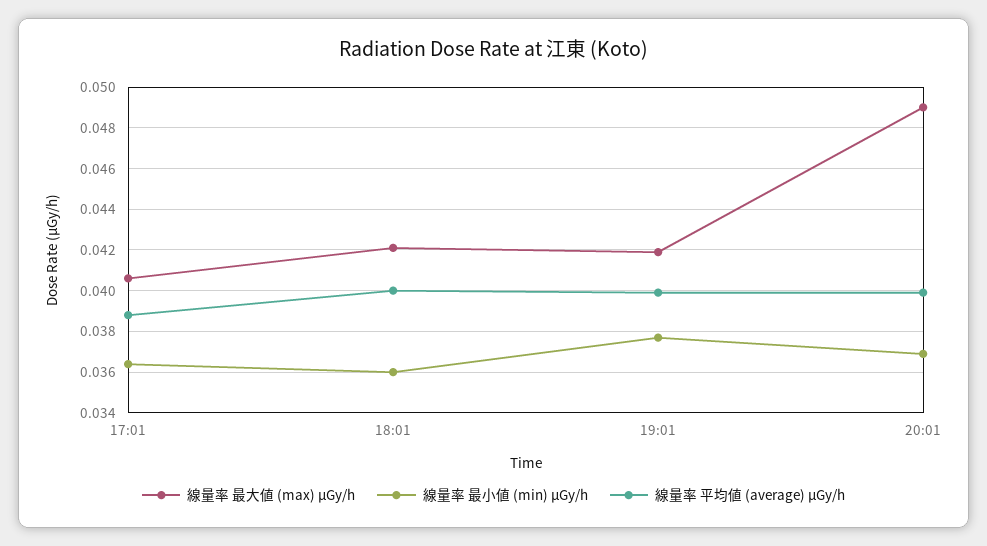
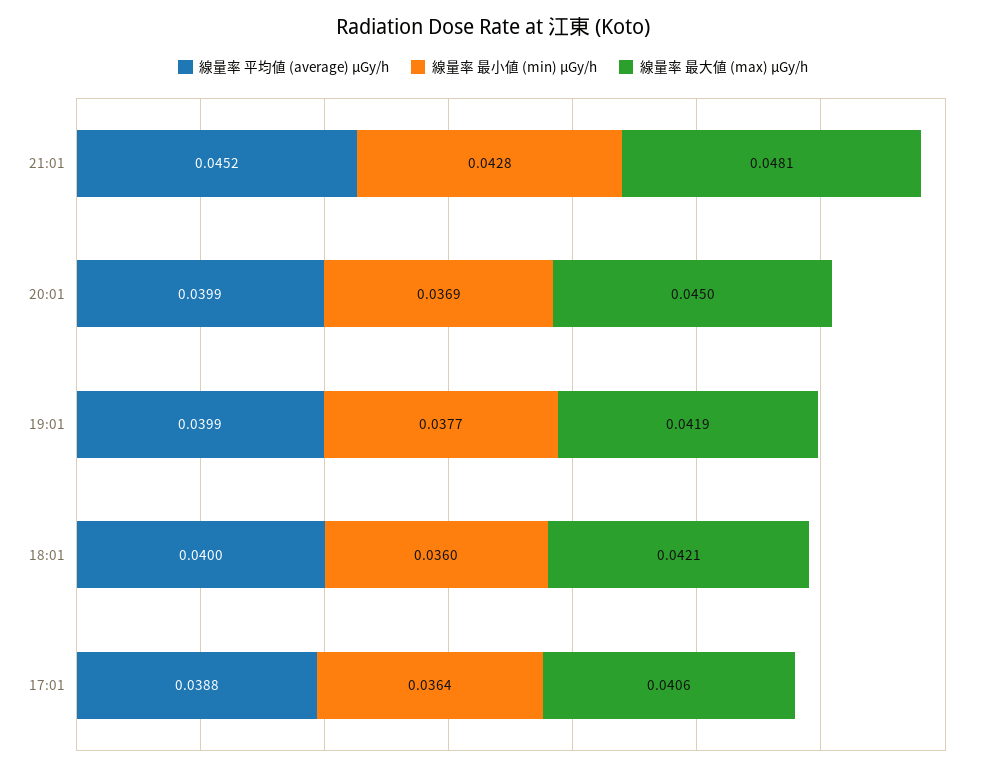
線量率 最大値 (max) μGy/h, 20:01: 0.049 -> 0.045
線量率 平均値 (average) μGy/h, 21:01: none -> 0.0452
線量率 最小値 (min) μGy/h, 21:01: none -> 0.0428
線量率 最大値 (max) μGy/h, 21:01: none -> 0.0481

